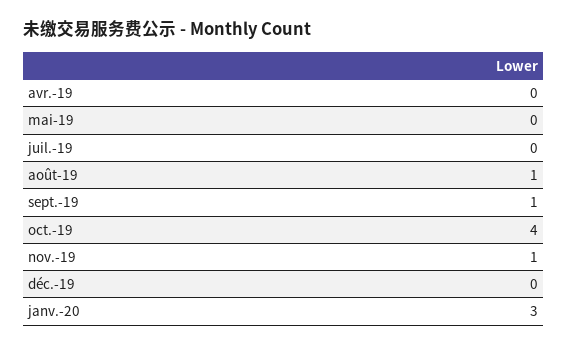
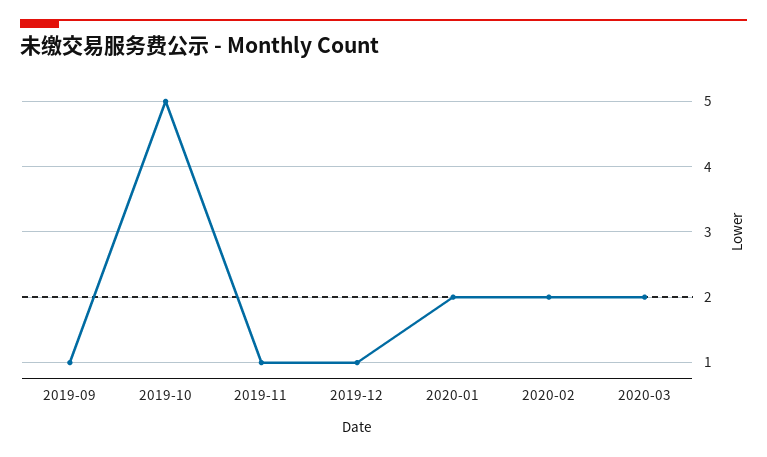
avr.-19: 0 -> none
mai-19: 0 -> none
juil.-19: 0 -> none
août-19: 1 -> none
oct.-19: 4 -> 5
déc.-19: 0 -> 1
janv.-20: 3 -> 2
2020-02: none -> 2
2020-03: none -> 2

